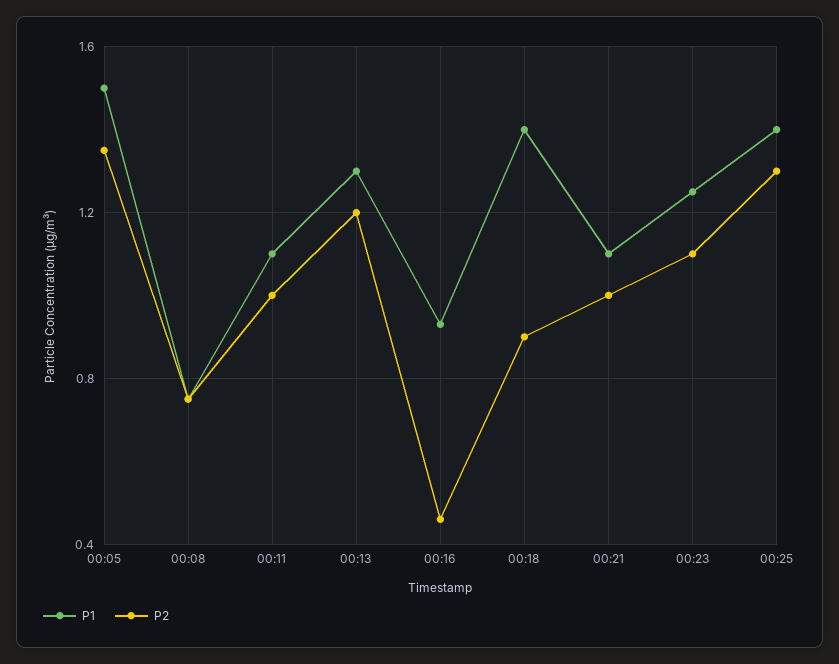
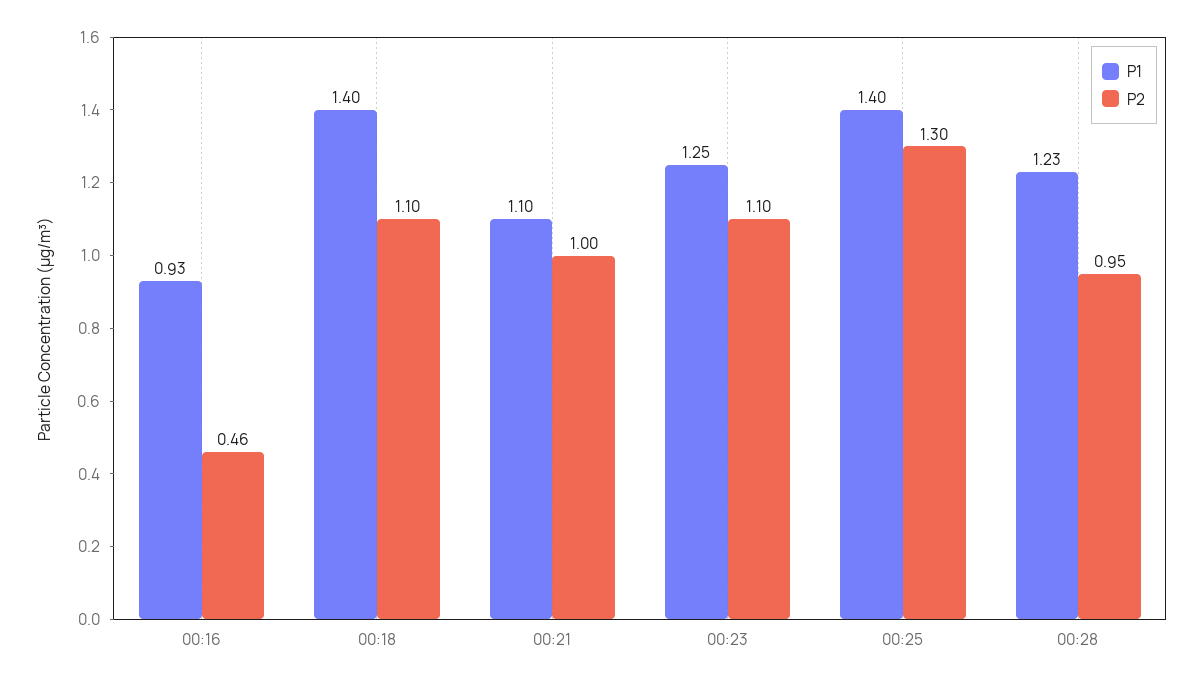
P1, 00:05: 1.5 -> none
P2, 00:05: 1.35 -> none
P1, 00:08: 0.75 -> none
P2, 00:08: 0.75 -> none
P1, 00:11: 1.1 -> none
P2, 00:11: 1 -> none
P1, 00:13: 1.3 -> none
P2, 00:13: 1.2 -> none
P2, 00:18: 0.9 -> 1.1
P1, 00:28: none -> 1.23
P2, 00:28: none -> 0.95

